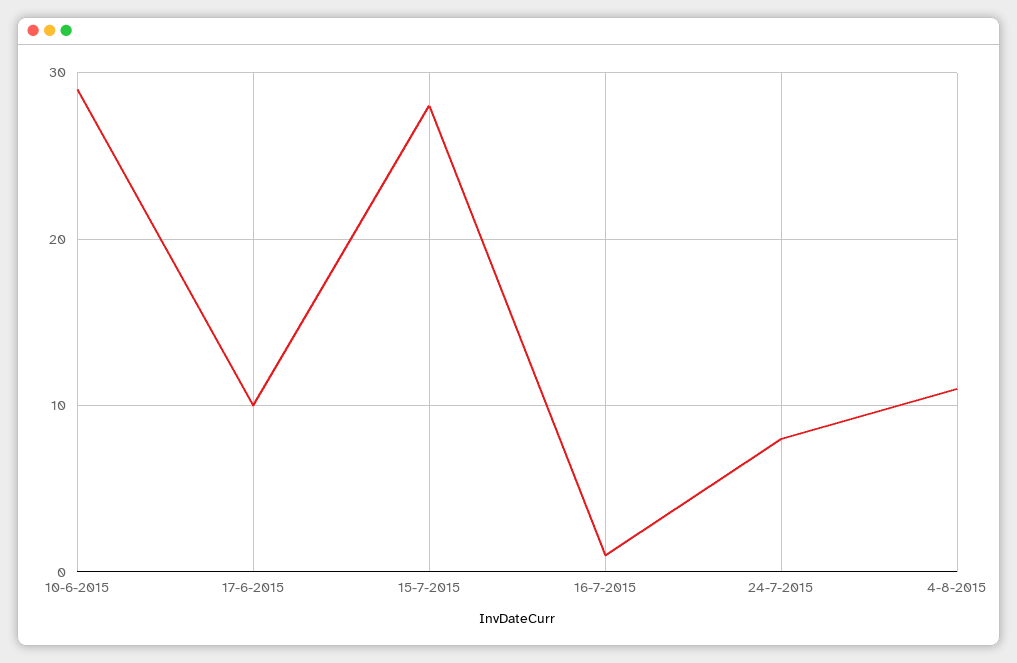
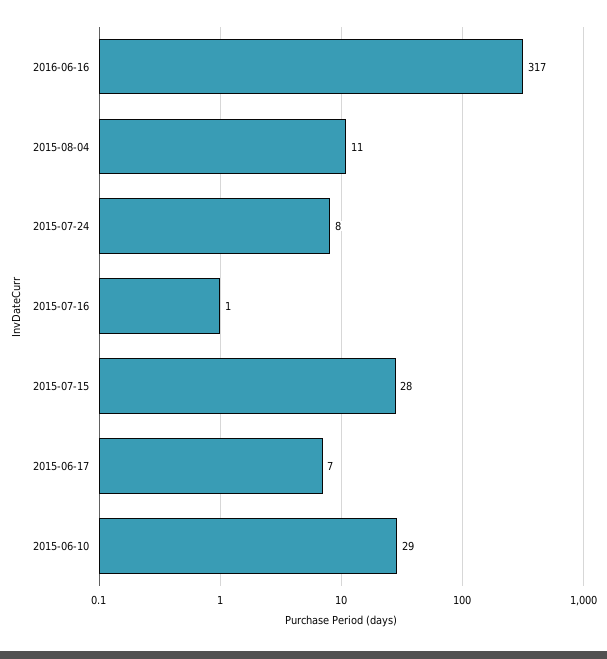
17-6-2015: 10 -> 7
2016-06-16: none -> 317

